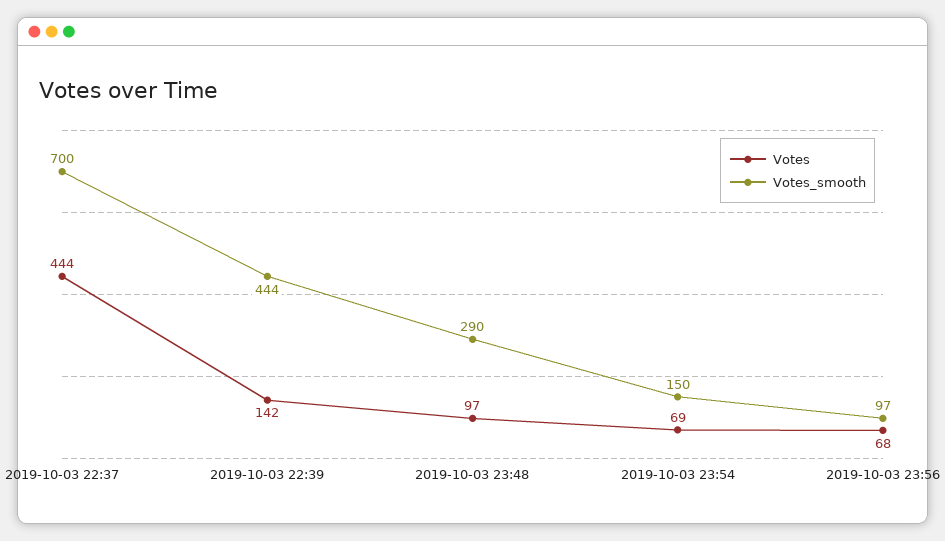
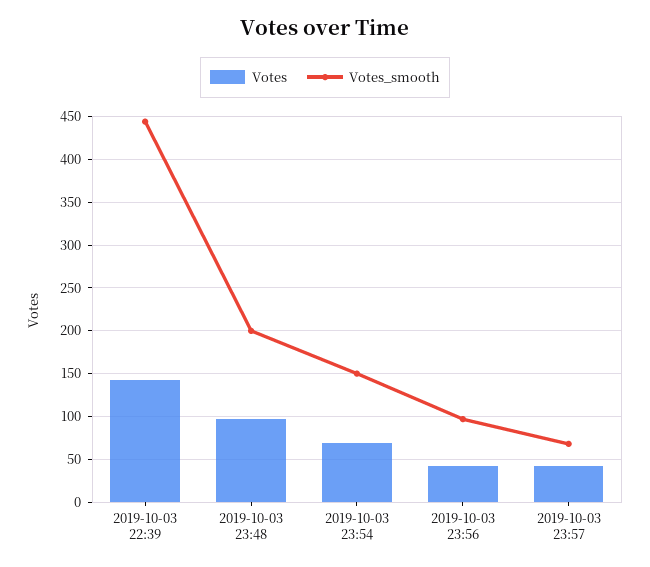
Votes, 2019-10-03 22:37: 444 -> none
Votes_smooth, 2019-10-03 22:37: 700 -> none
Votes_smooth, 2019-10-03 23:48: 290 -> 200
Votes, 2019-10-03 23:56: 68 -> 40
Votes, 2019-10-03 23:57: none -> 40
Votes_smooth, 2019-10-03 23:57: none -> 70

